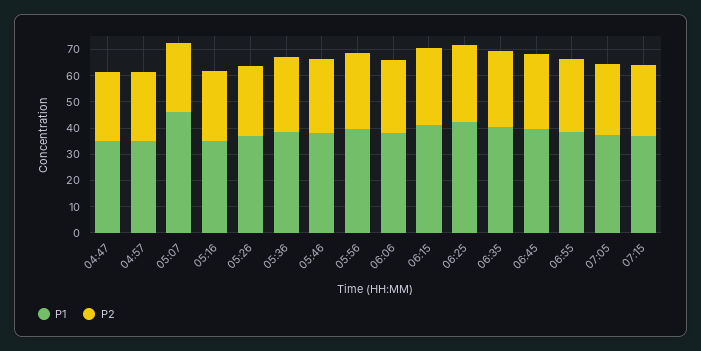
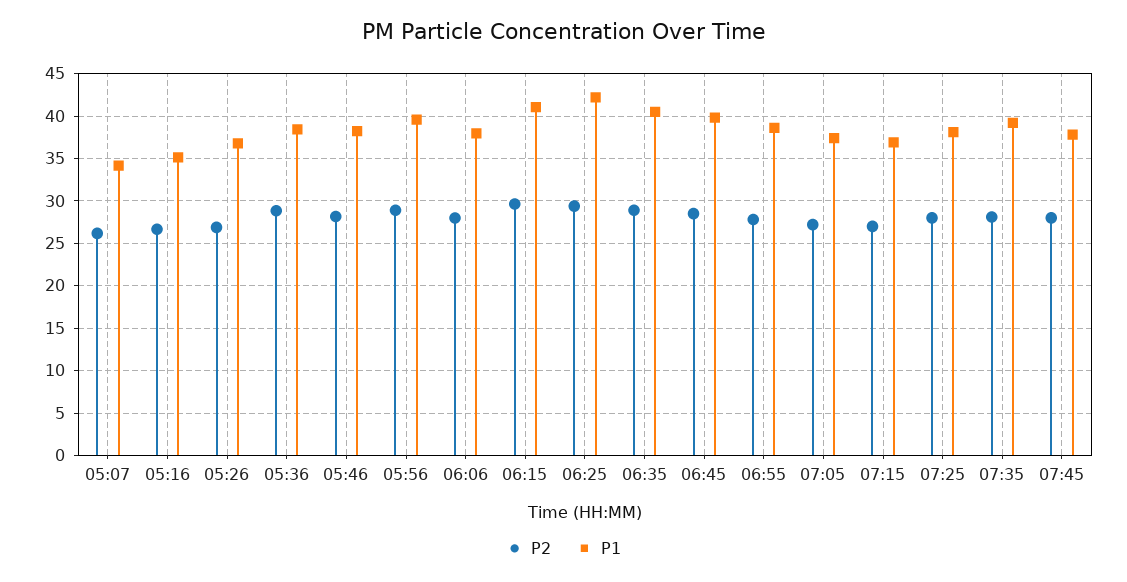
P1, 04:47: 35 -> none
P2, 04:47: 25 -> none
P1, 04:57: 35 -> none
P2, 04:57: 25 -> none
P1, 05:07: 45 -> 34
P2, 07:25: none -> 28
P1, 07:25: none -> 38
P2, 07:35: none -> 28
P1, 07:35: none -> 39
P2, 07:45: none -> 28
P1, 07:45: none -> 38

